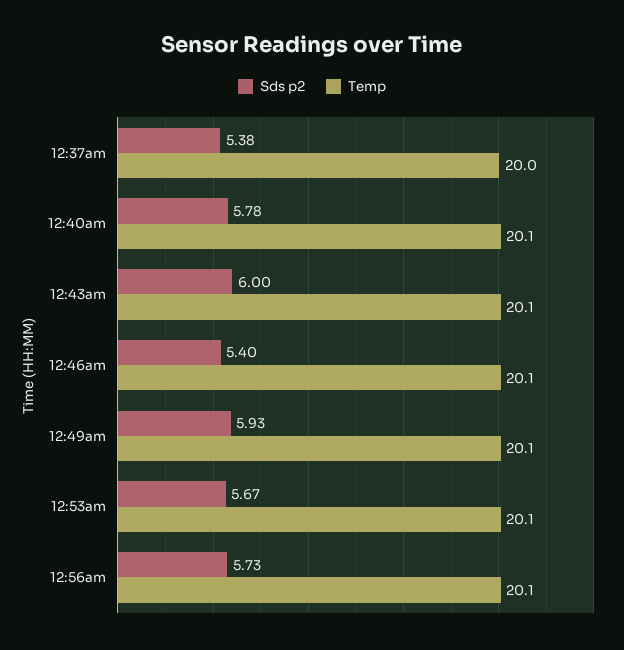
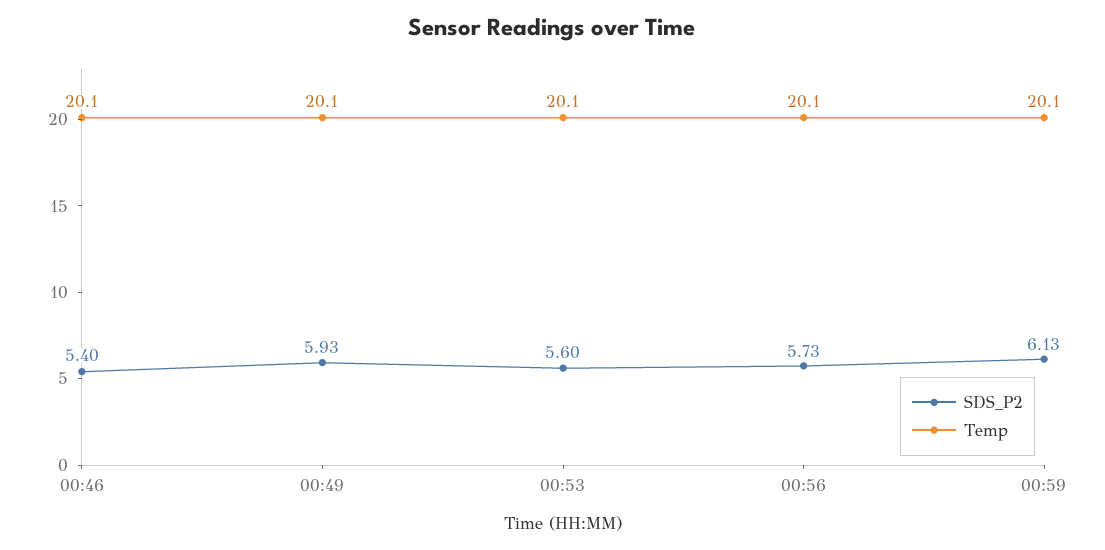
Sds p2, 12:37am: 5.38 -> none
Temp, 12:37am: 20 -> none
Sds p2, 12:40am: 5.78 -> none
Temp, 12:40am: 20.1 -> none
Sds p2, 12:43am: 6 -> none
Temp, 12:43am: 20.1 -> none
Sds p2, 12:53am: 5.67 -> 5.6
Sds p2, 00:59: none -> 6.13
Temp, 00:59: none -> 20.1

